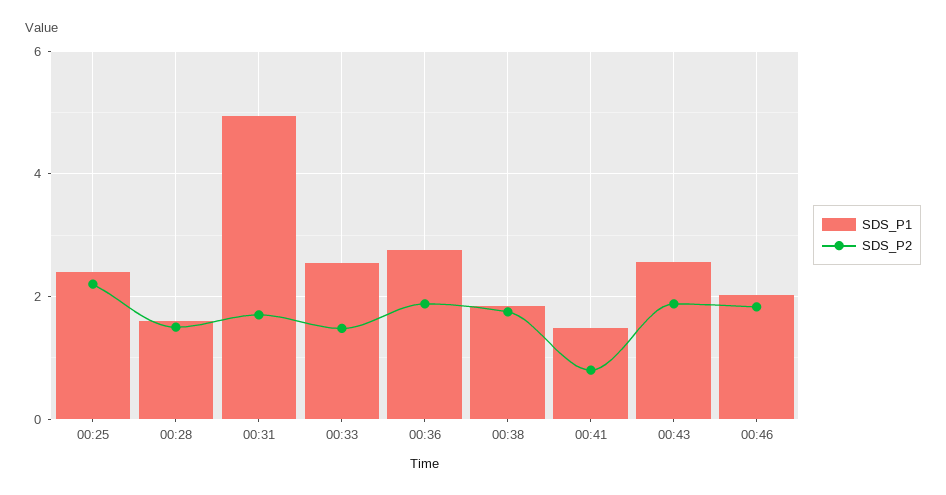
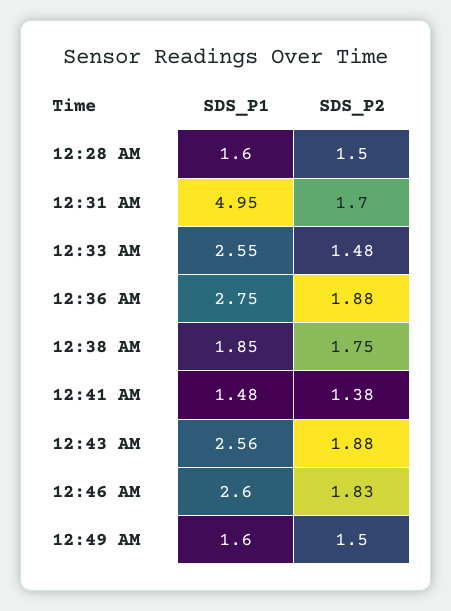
SDS_P1, 00:25: 2.4 -> none
SDS_P2, 00:25: 2.2 -> none
SDS_P2, 00:41: 0.8 -> 1.38
SDS_P1, 00:46: 2 -> 2.6
SDS_P1, 12:49 AM: none -> 1.6
SDS_P2, 12:49 AM: none -> 1.5

